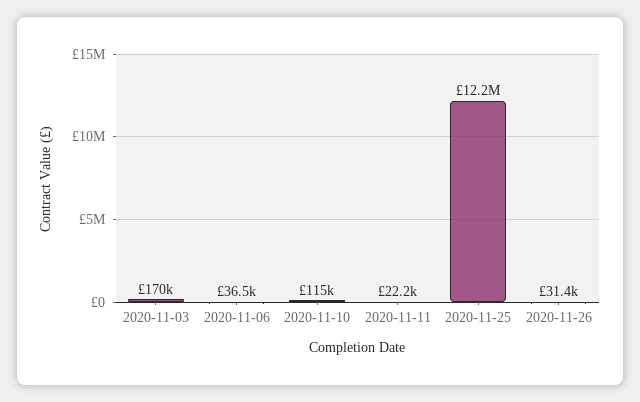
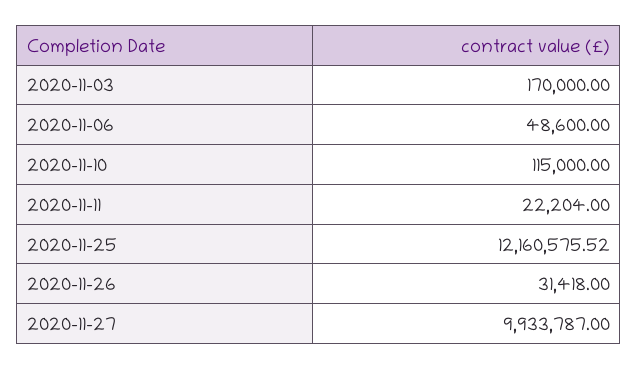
2020-11-06: 36500 -> 48600
2020-11-27: none -> 9933787

